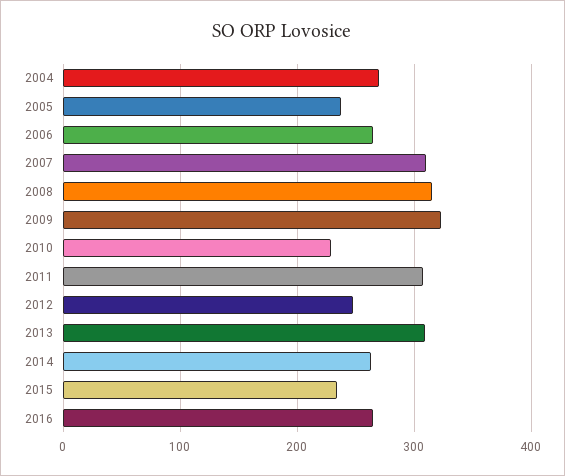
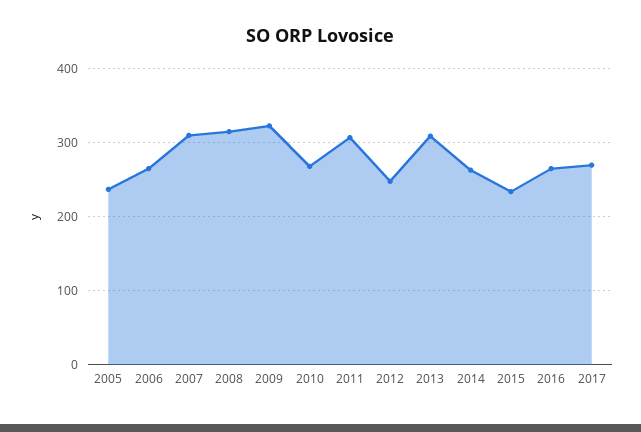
2004: 270 -> none
2010: 230 -> 270
2017: none -> 270

